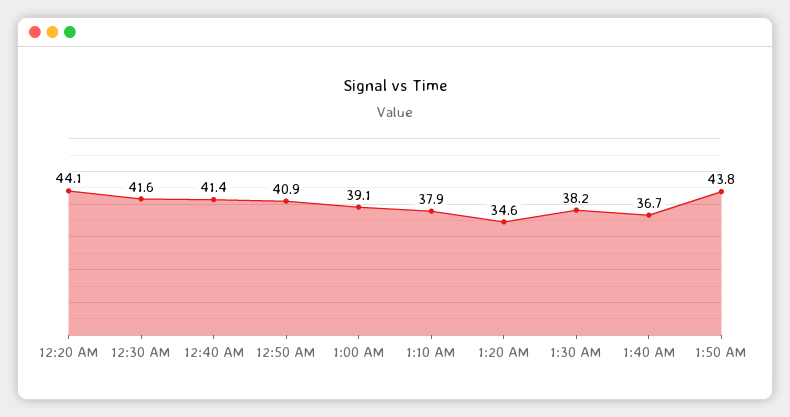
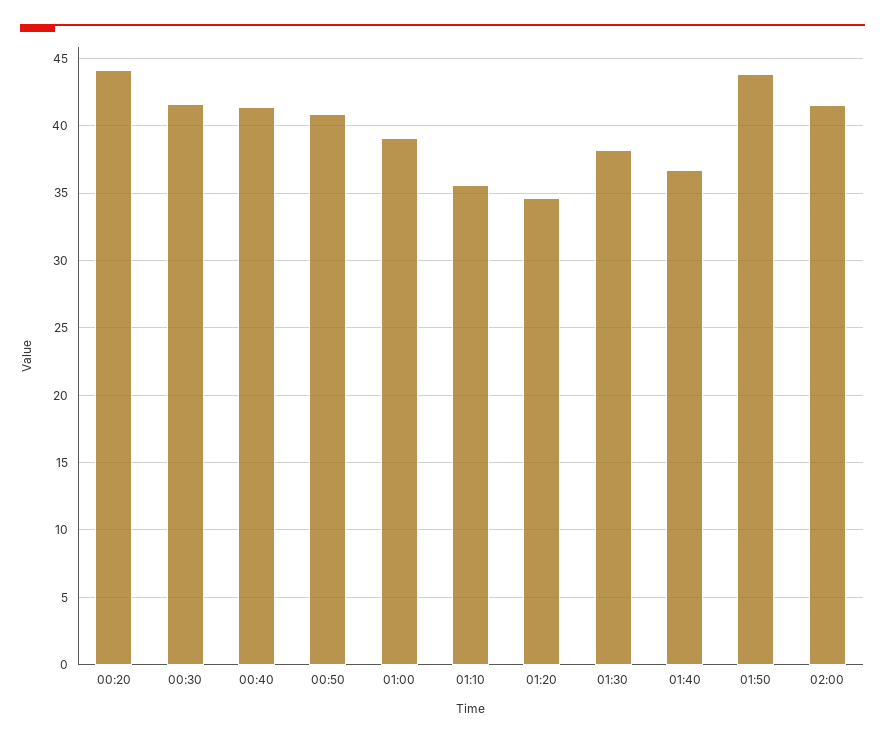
1:10 AM: 37.9 -> 35.5
02:00: none -> 41.5

